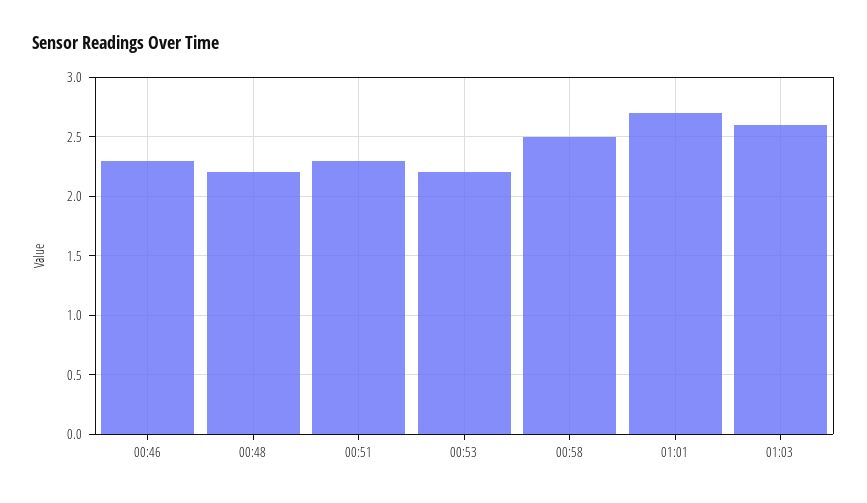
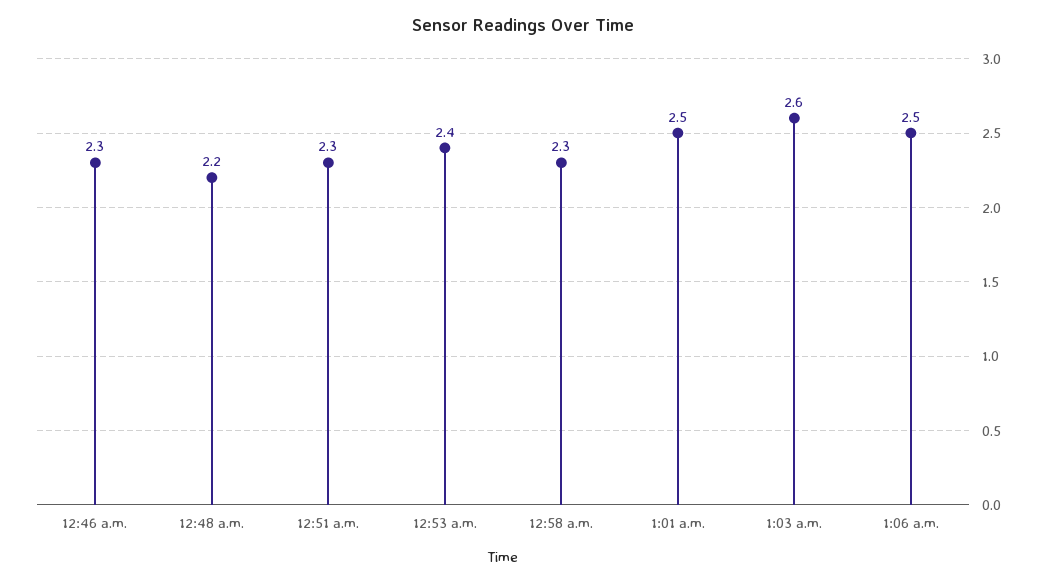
00:53: 2.2 -> 2.4
00:58: 2.5 -> 2.3
01:01: 2.7 -> 2.5
1:06 a.m.: none -> 2.5

